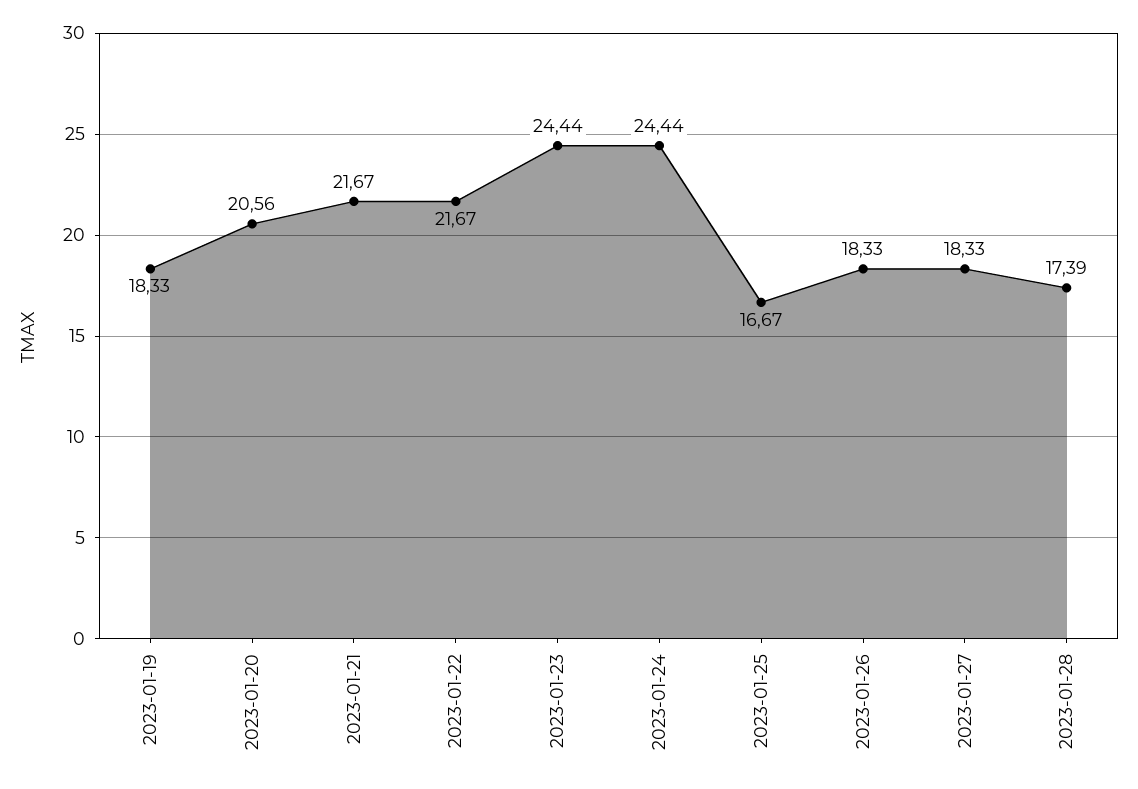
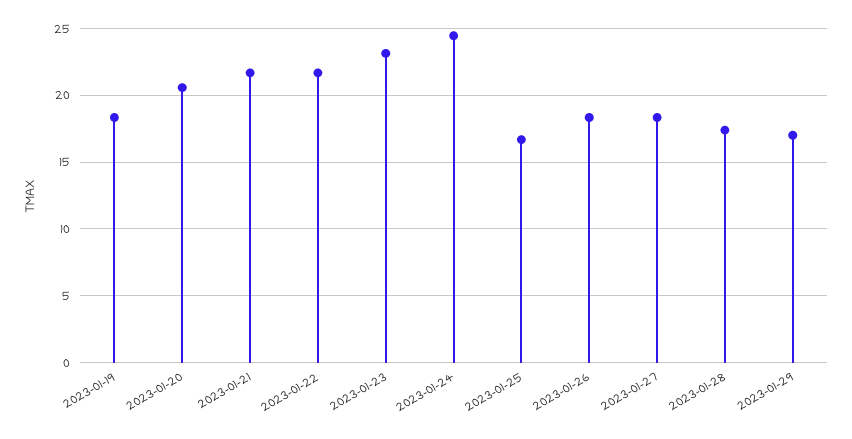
2023-01-23: 24.44 -> 23
2023-01-29: none -> 17

